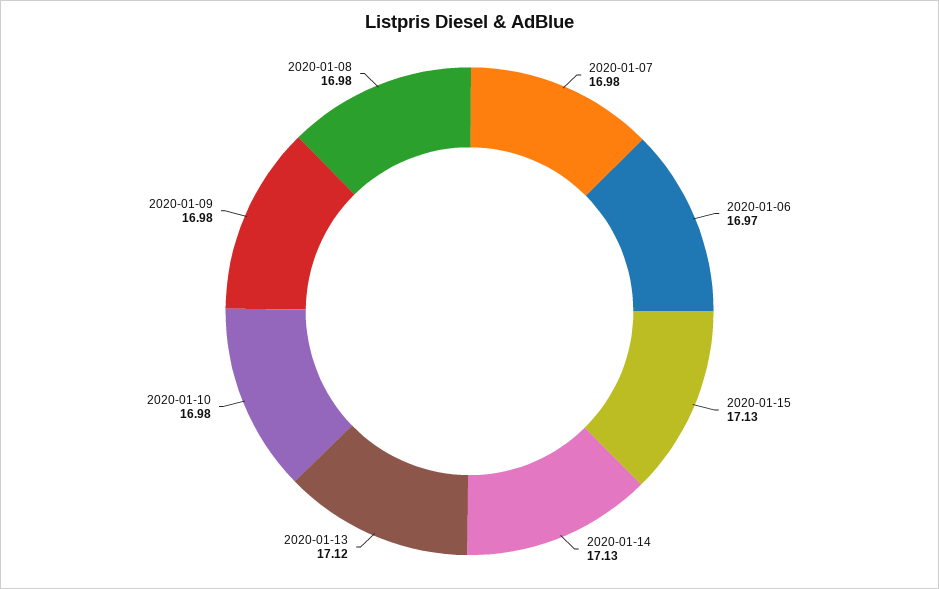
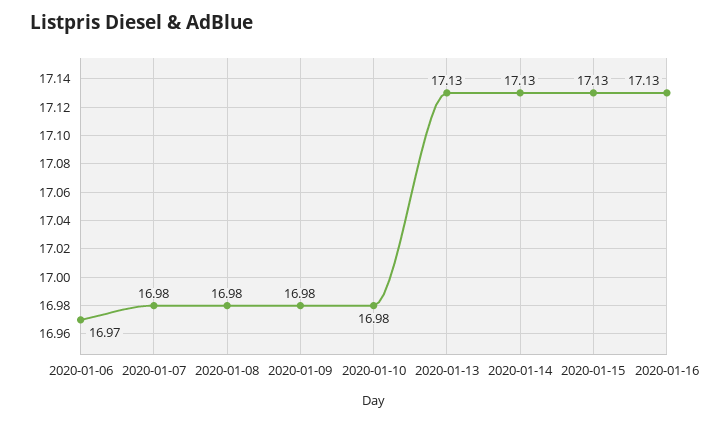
2020-01-13: 17.12 -> 17.13
2020-01-16: none -> 17.13

